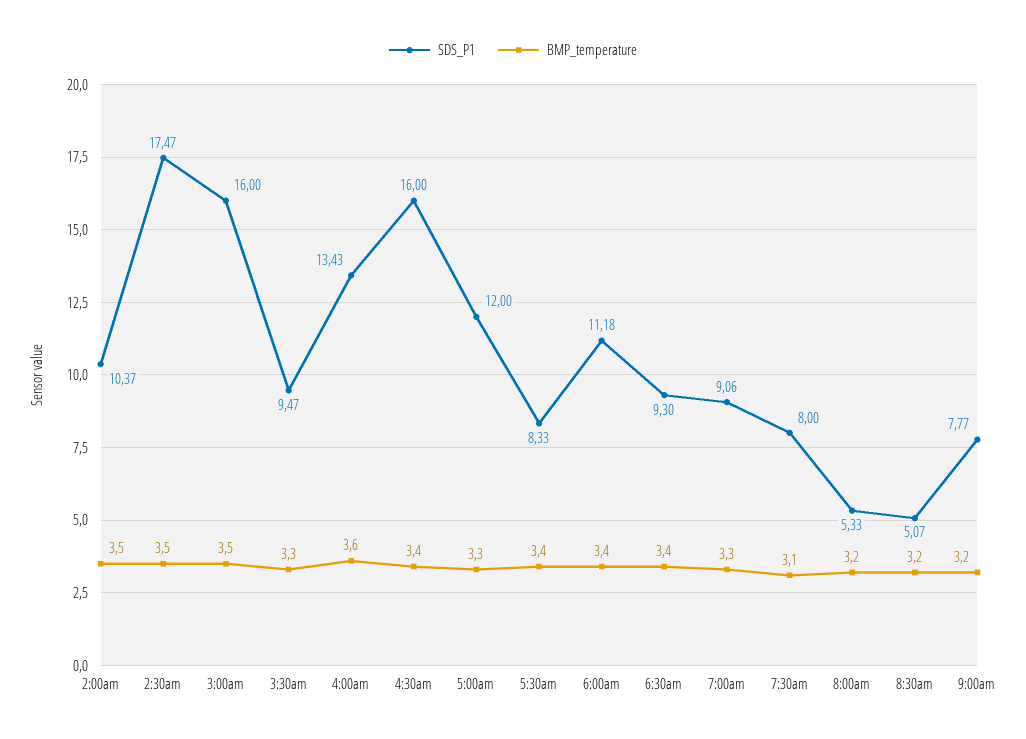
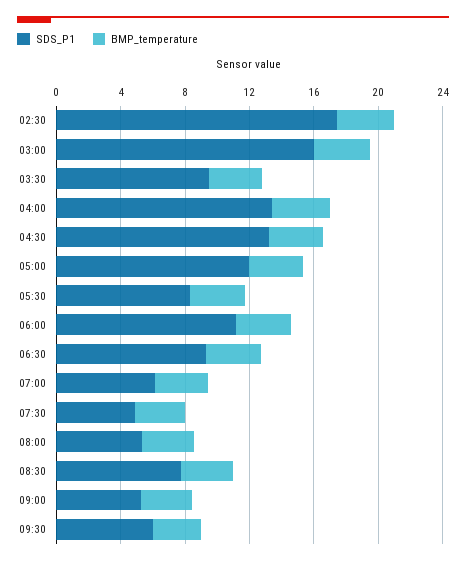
SDS_P1, 2:00am: 10.37 -> none
BMP_temperature, 2:00am: 3.5 -> none
SDS_P1, 4:30am: 16 -> 13
SDS_P1, 7:00am: 9.06 -> 6
SDS_P1, 7:30am: 8 -> 5
SDS_P1, 8:30am: 5.07 -> 8
SDS_P1, 9:00am: 7.77 -> 5
SDS_P1, 09:30: none -> 6
BMP_temperature, 09:30: none -> 3

